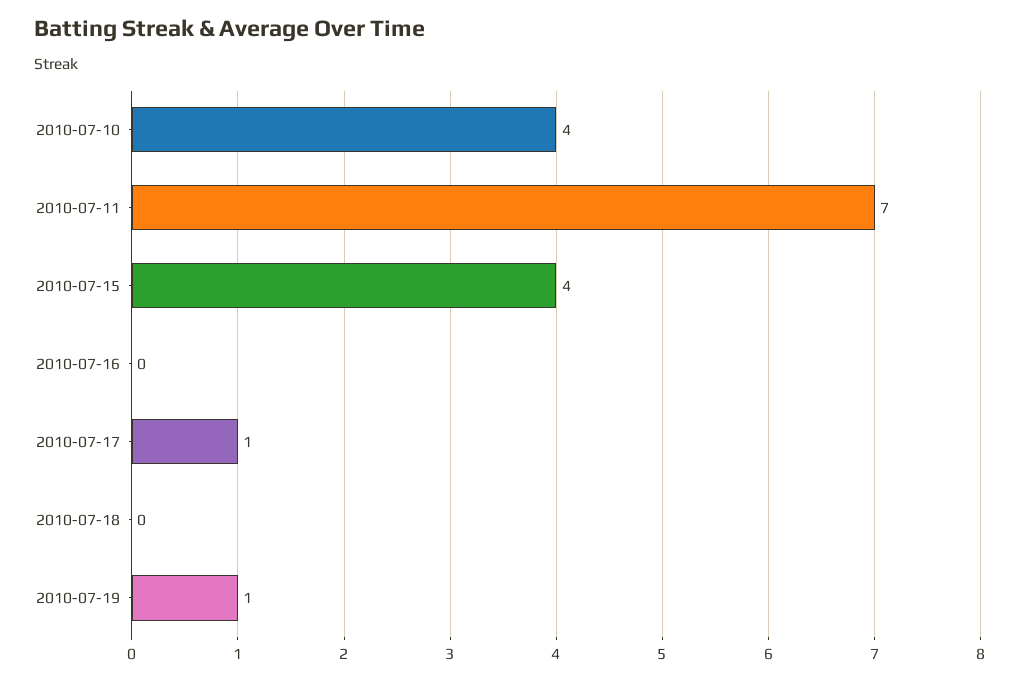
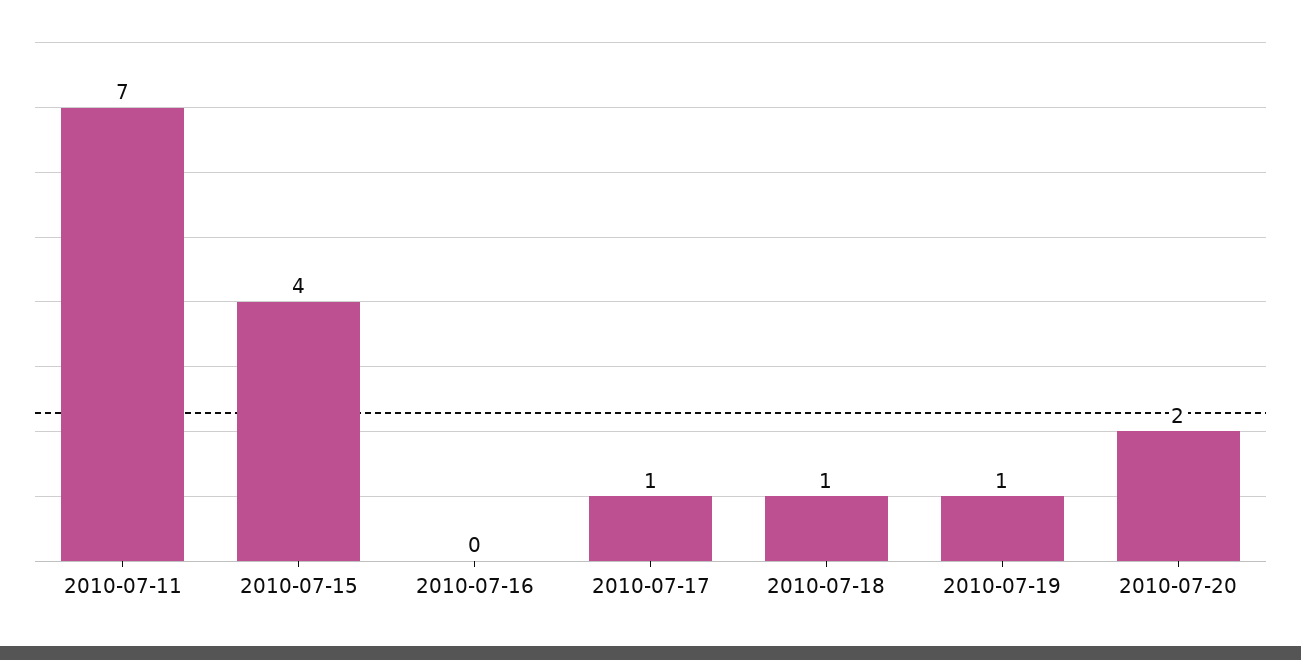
2010-07-10: 4 -> none
2010-07-18: 0 -> 1
2010-07-20: none -> 2

